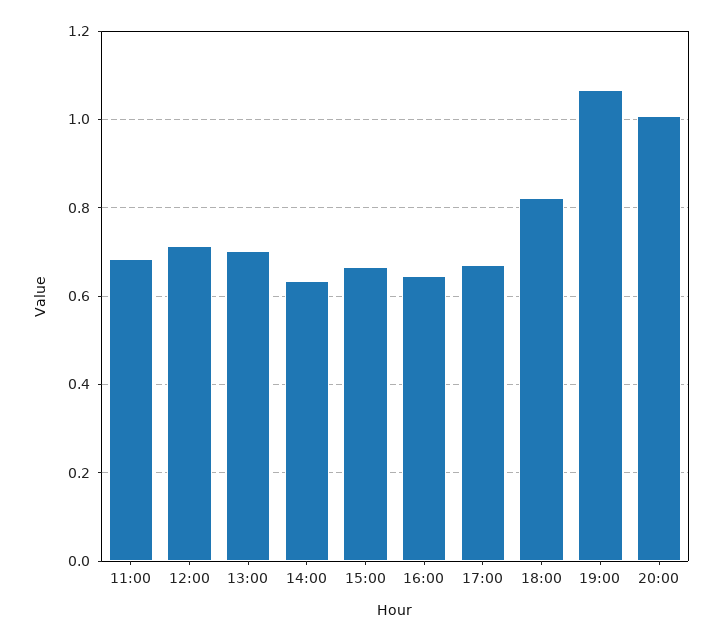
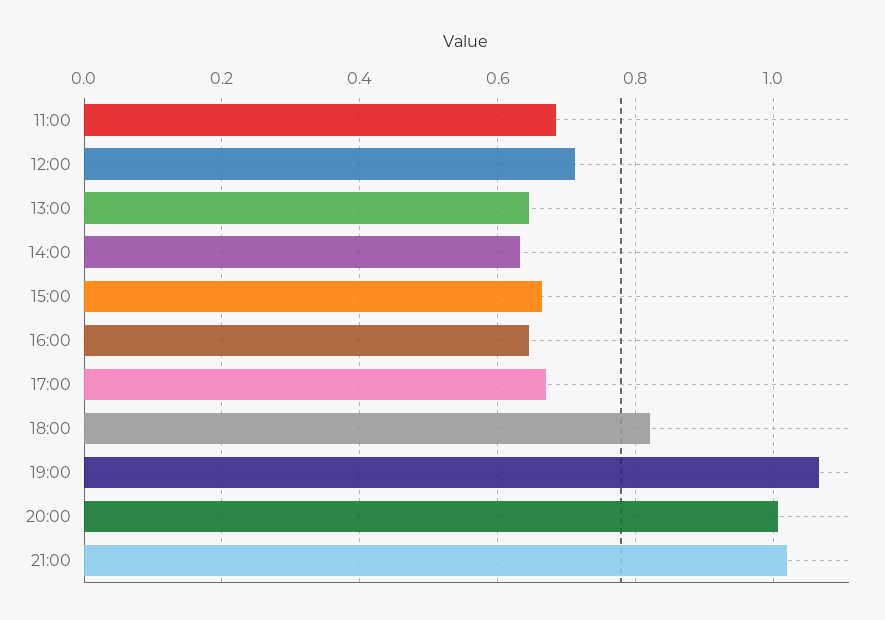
13:00: 0.7 -> 0.64
21:00: none -> 1.02

